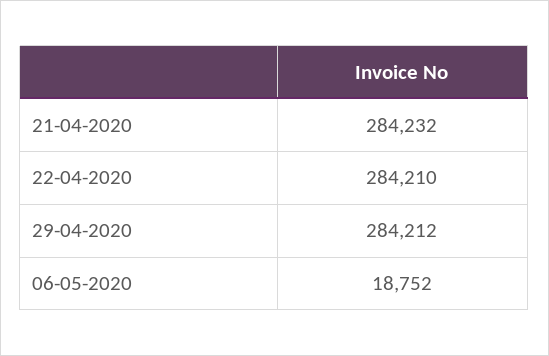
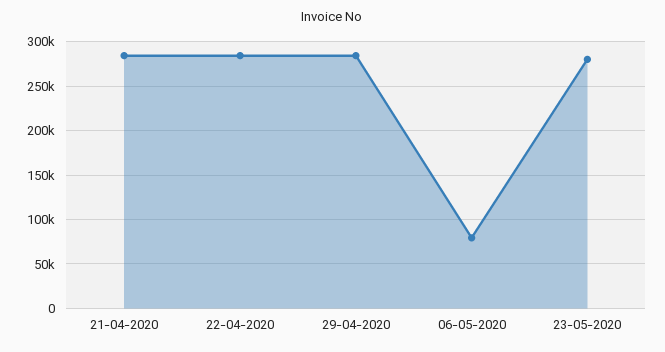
06-05-2020: 18752 -> 80000
23-05-2020: none -> 280000

